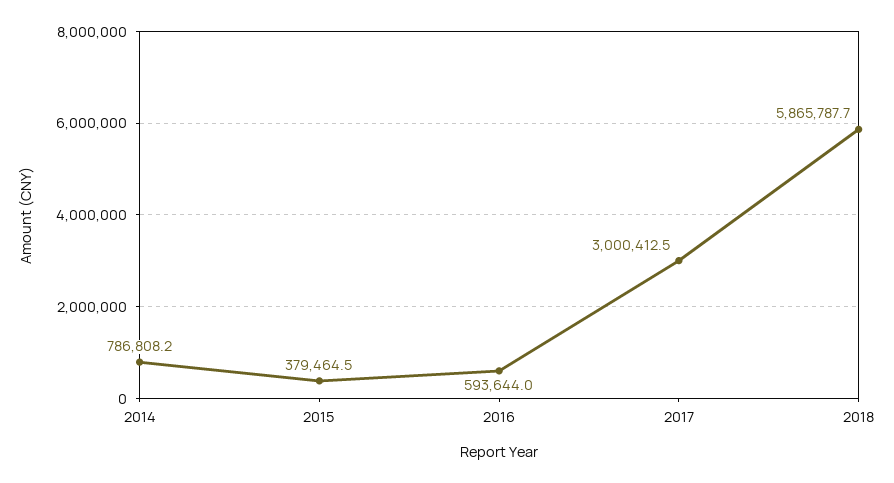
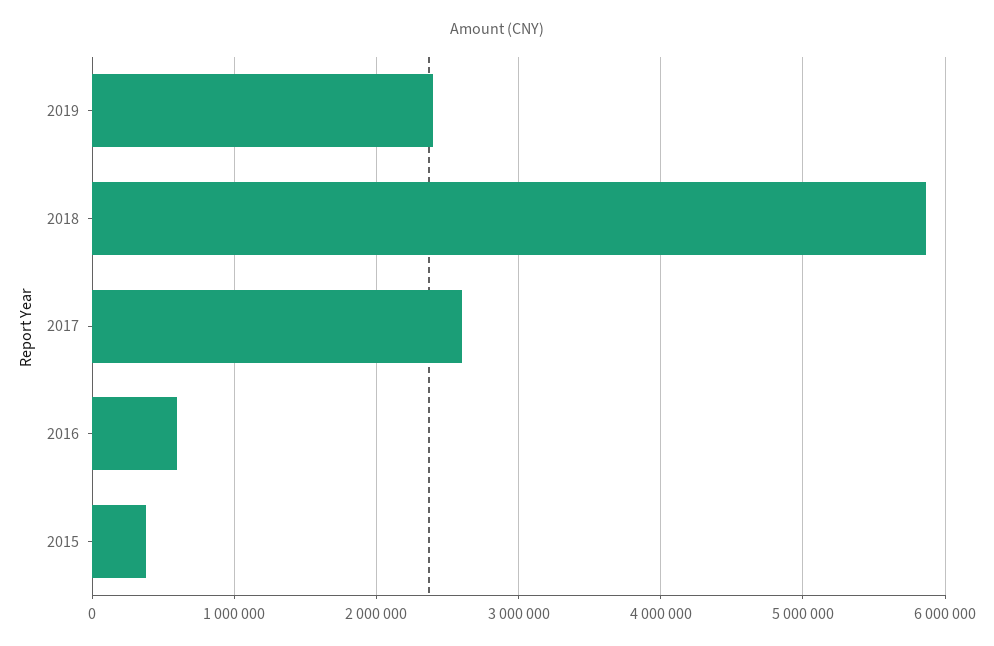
2014: 786808.2 -> none
2017: 3000412.5 -> 2600000
2019: none -> 2400000

